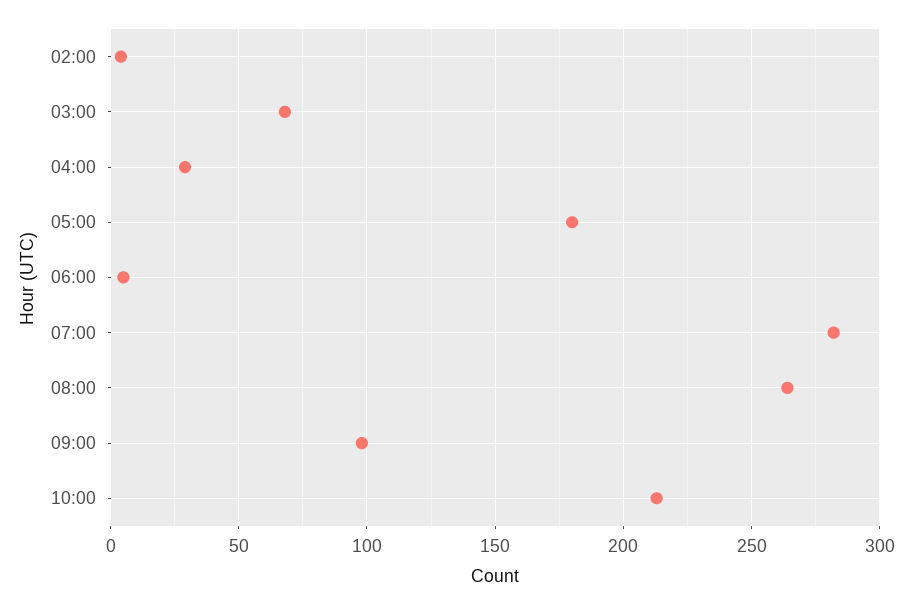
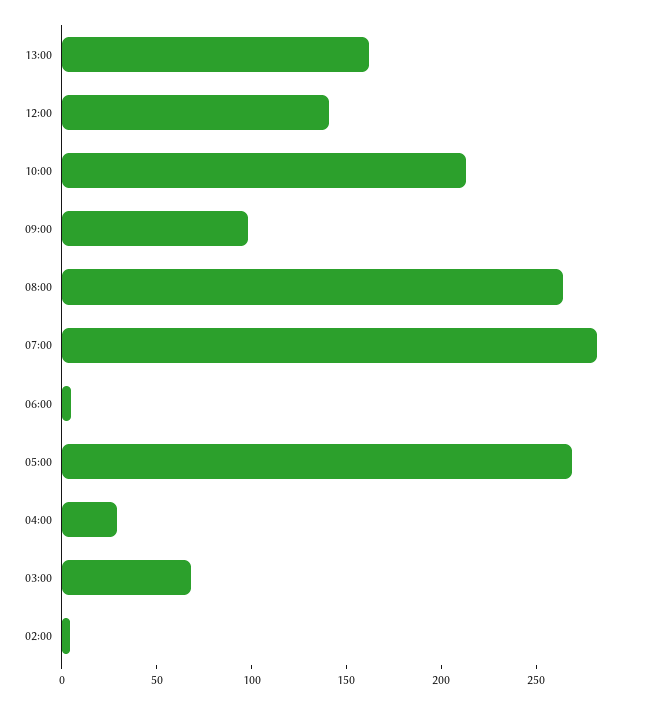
05:00: 180 -> 270
13:00: none -> 160
12:00: none -> 140

